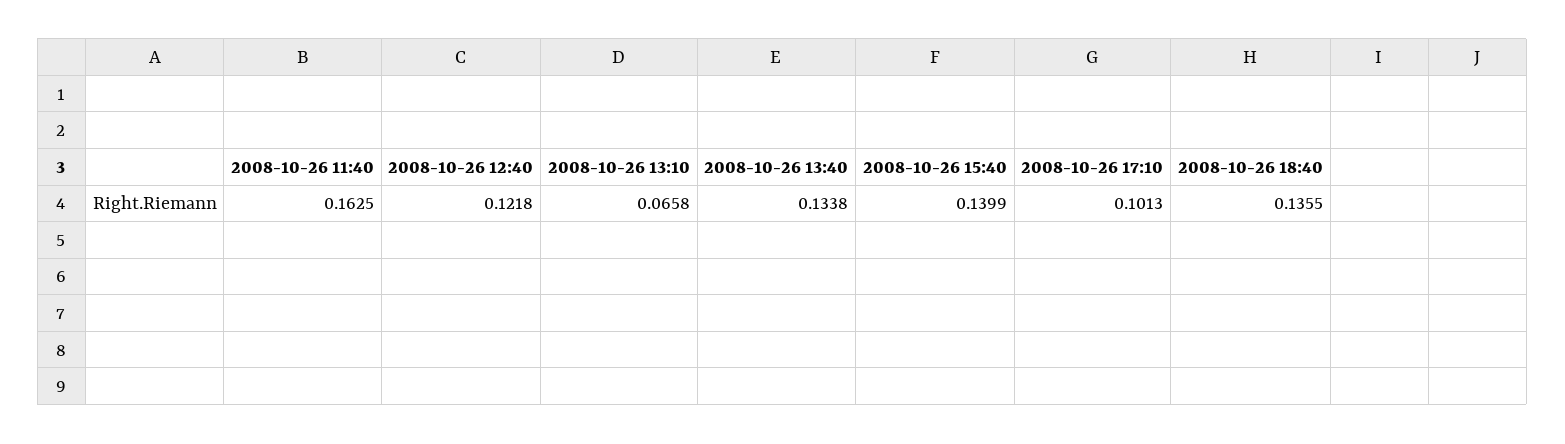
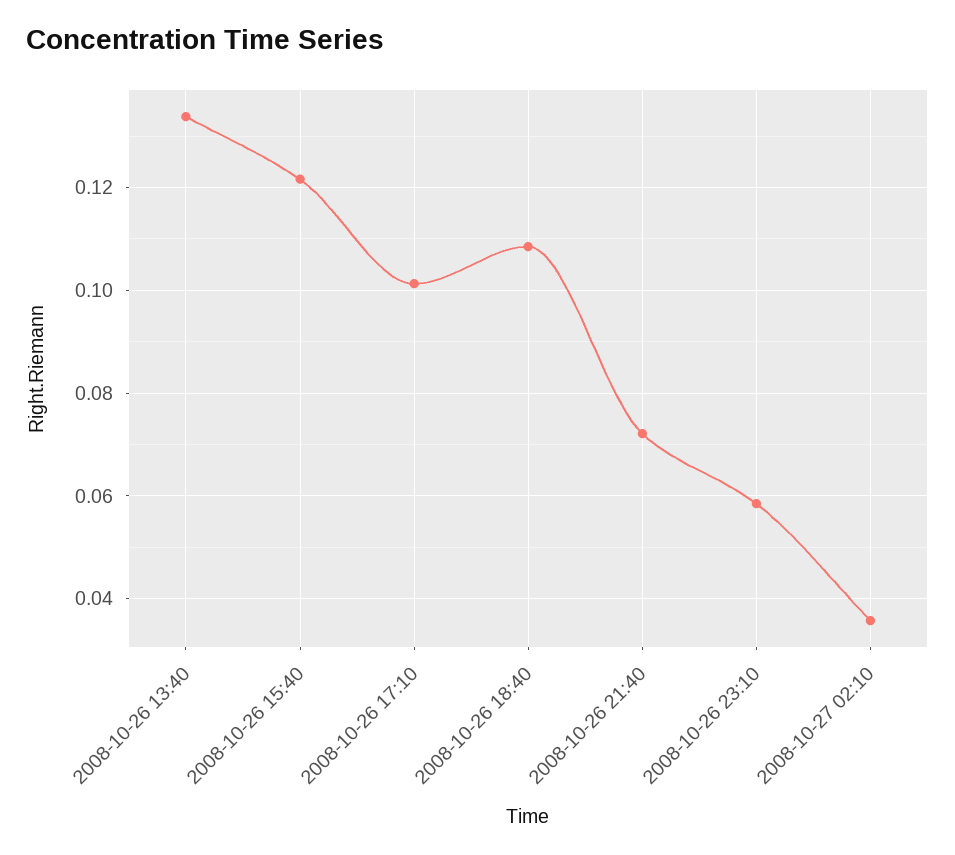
2008-10-26 11:40: 0.1625 -> none
2008-10-26 12:40: 0.1218 -> none
2008-10-26 13:10: 0.0658 -> none
2008-10-26 15:40: 0.1399 -> 0.122
2008-10-26 18:40: 0.1355 -> 0.108
2008-10-26 21:40: none -> 0.072
2008-10-26 23:10: none -> 0.058
2008-10-27 02:10: none -> 0.036

